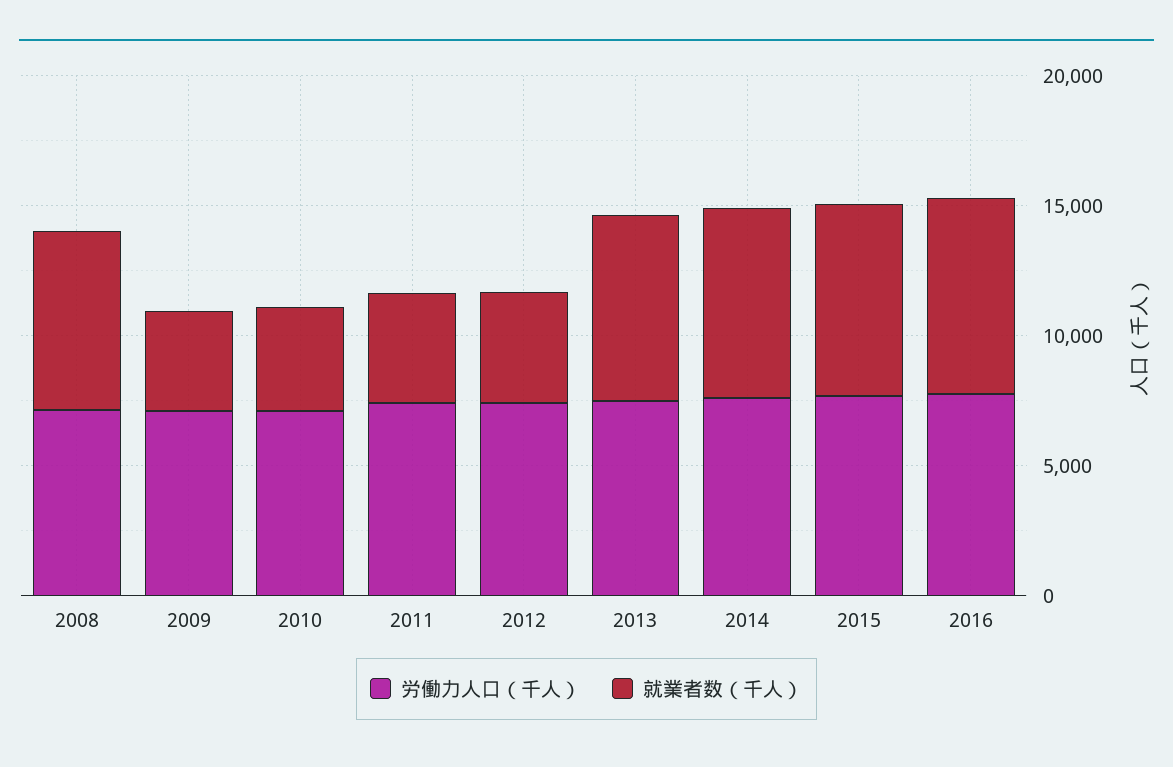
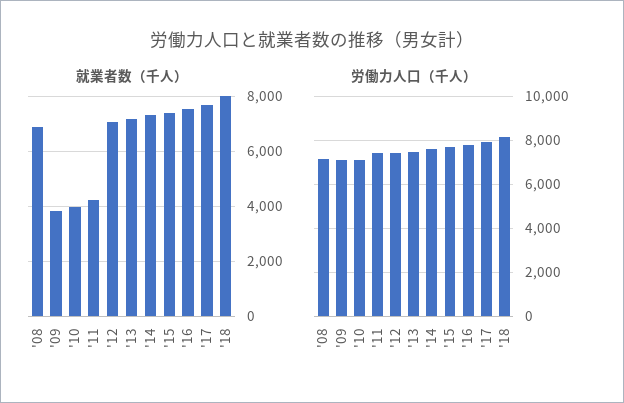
就業者数（千人）, 2012: 4000 -> 7000
就業者数（千人）, '17: none -> 7750
就業者数（千人）, '18: none -> 8000
労働力人口（千人）, '17: none -> 8000
労働力人口（千人）, '18: none -> 8000

